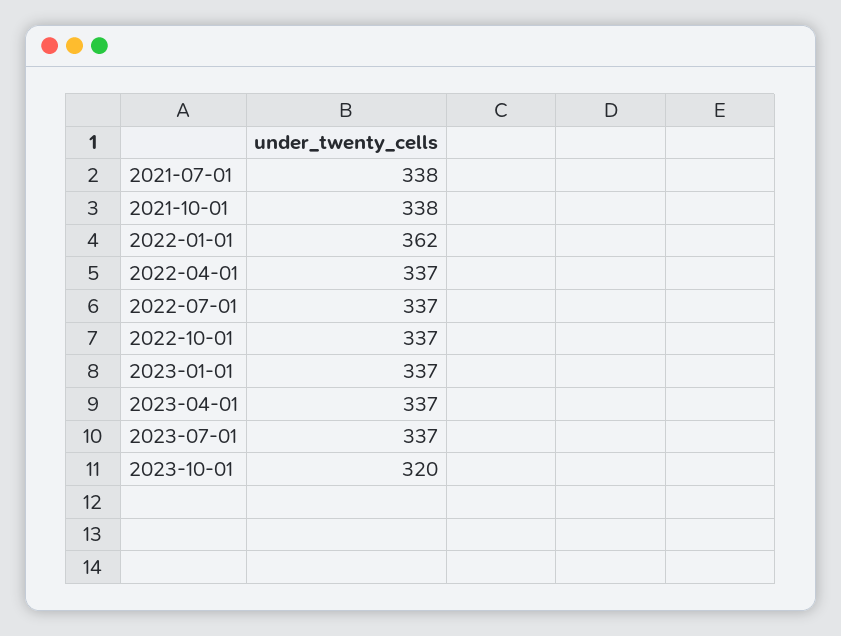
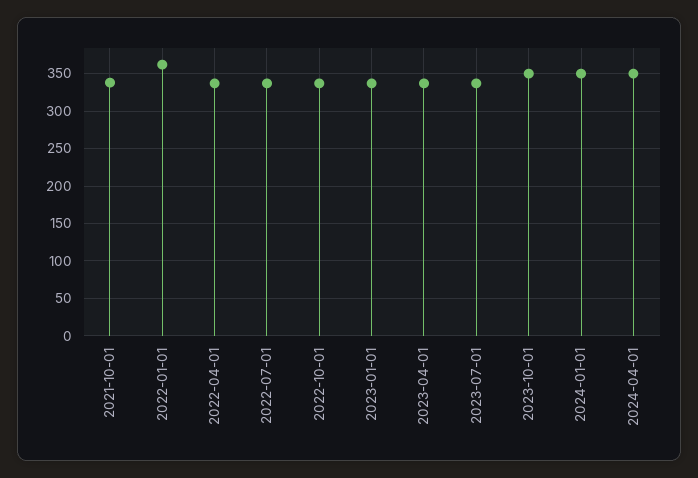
2021-07-01: 338 -> none
2023-10-01: 320 -> 350
2024-01-01: none -> 350
2024-04-01: none -> 350

